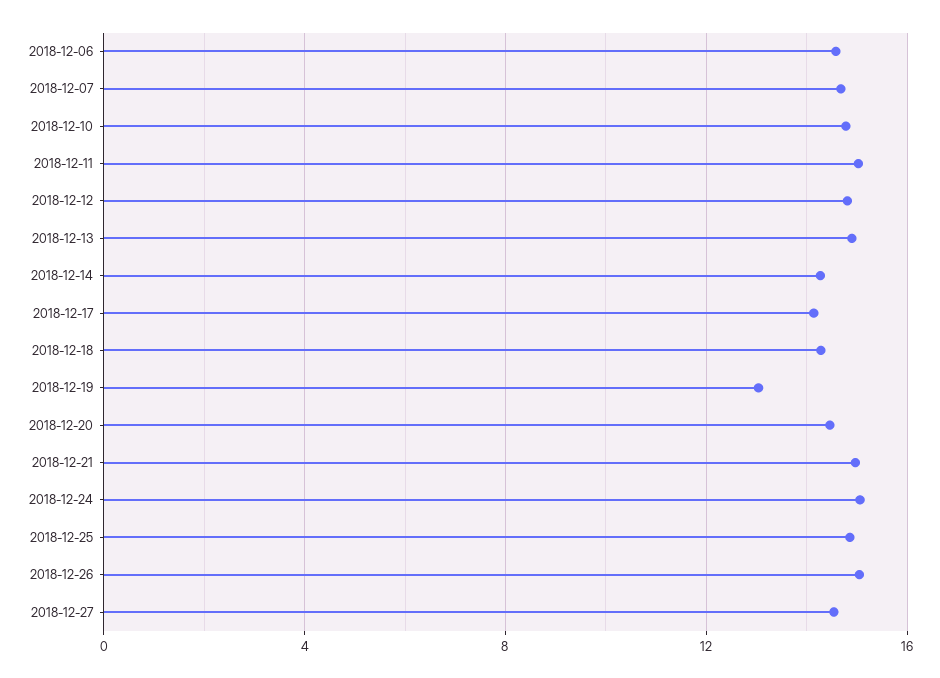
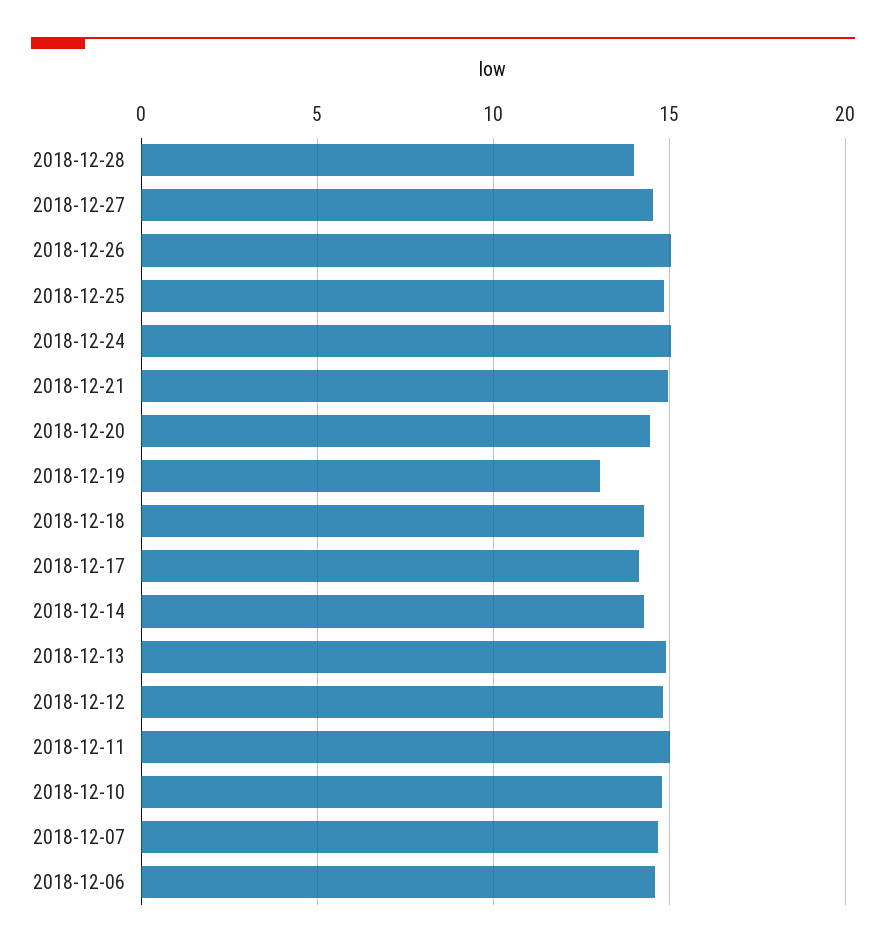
2018-12-28: none -> 14

